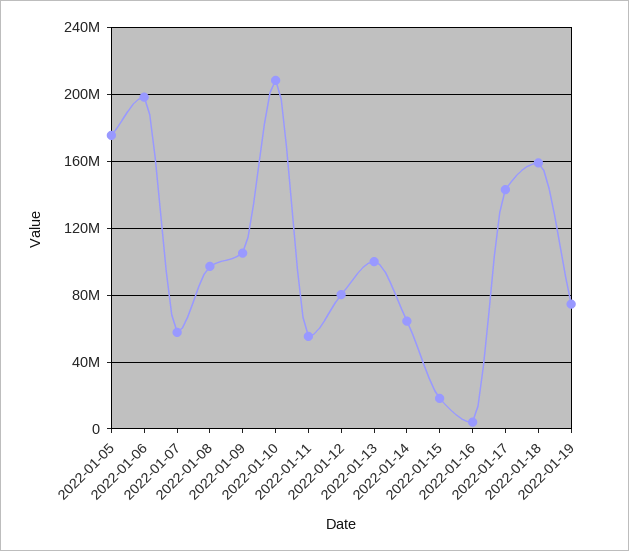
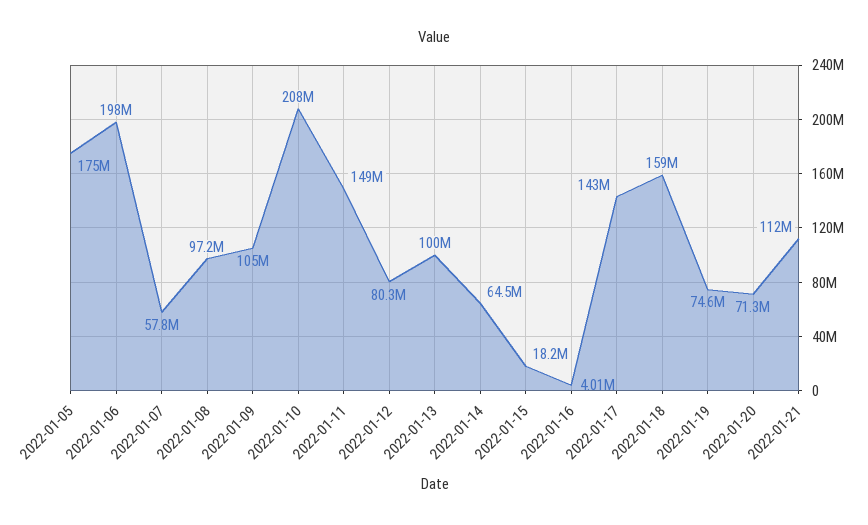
2022-01-11: 55000000 -> 149000000
2022-01-20: none -> 71300000
2022-01-21: none -> 112000000

